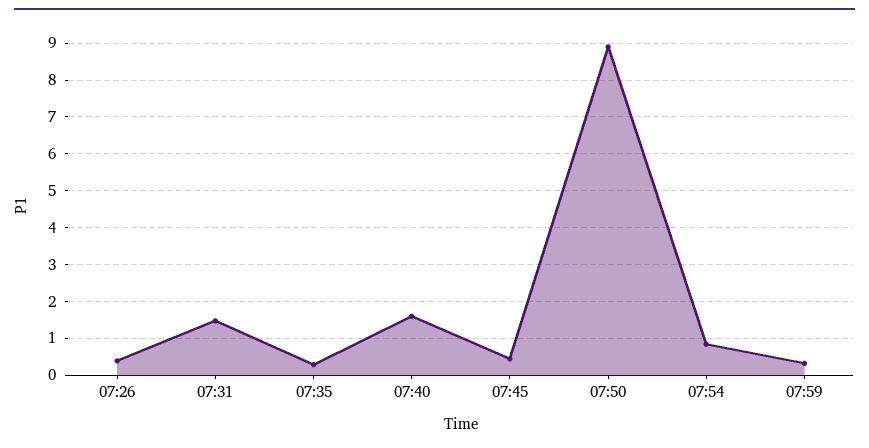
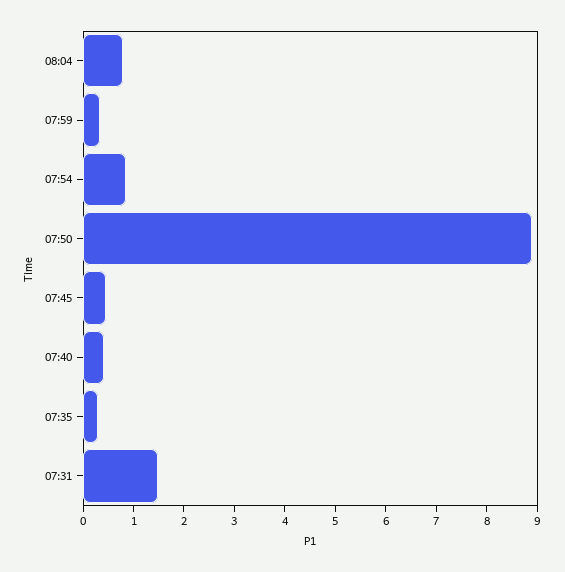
07:26: 0.4 -> none
07:40: 1.6 -> 0.4
08:04: none -> 0.8

